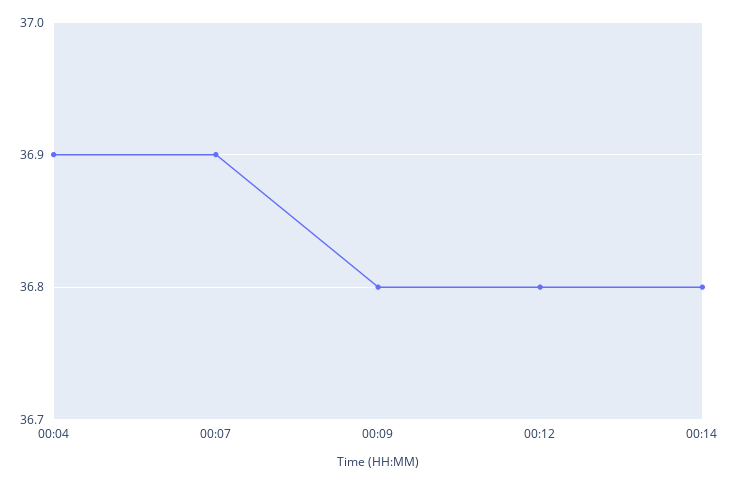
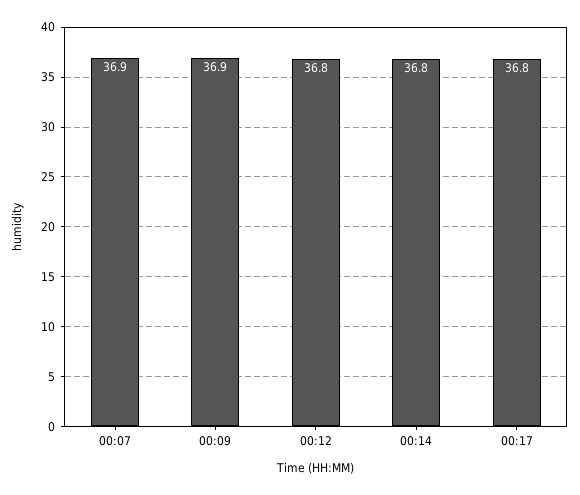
00:04: 36.9 -> none
00:09: 36.8 -> 36.9
00:17: none -> 36.8

